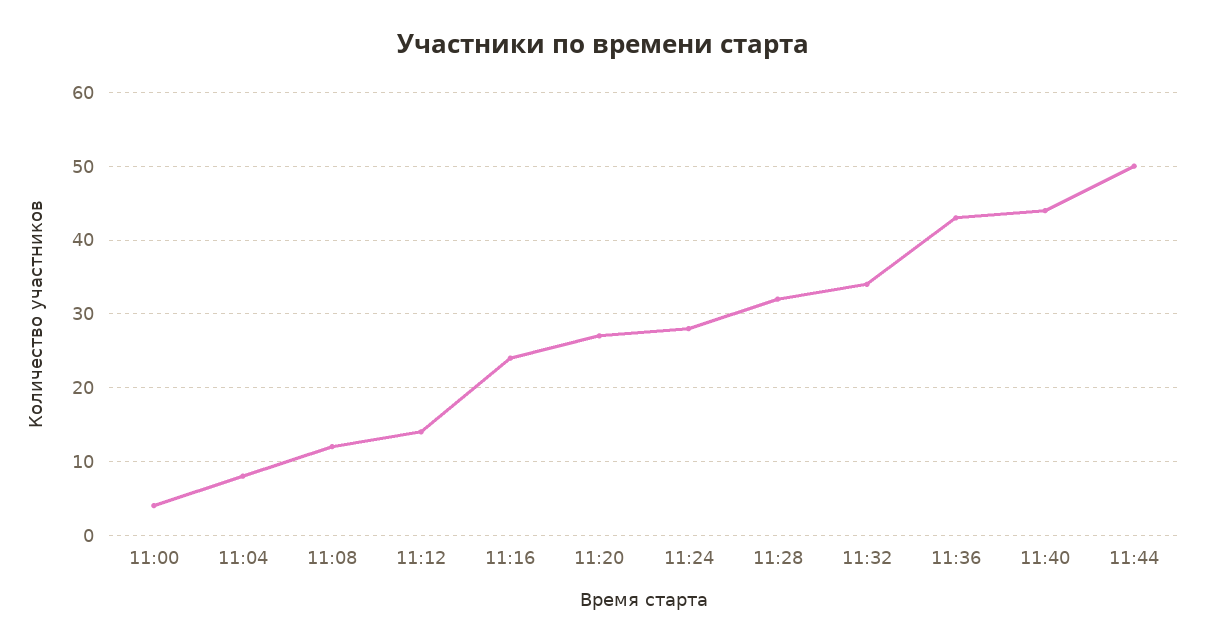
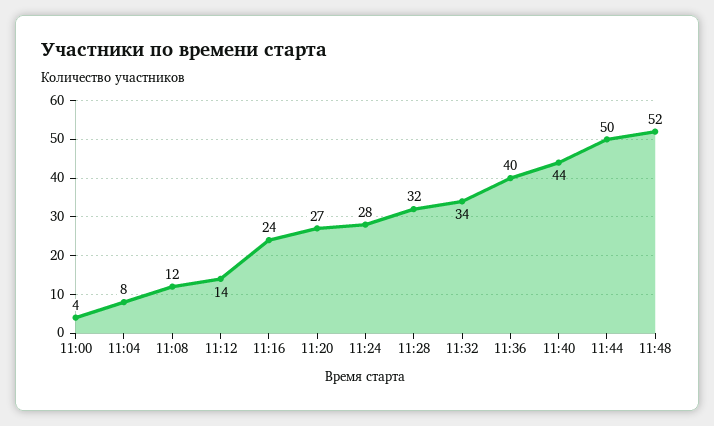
11:36: 43 -> 40
11:48: none -> 52

